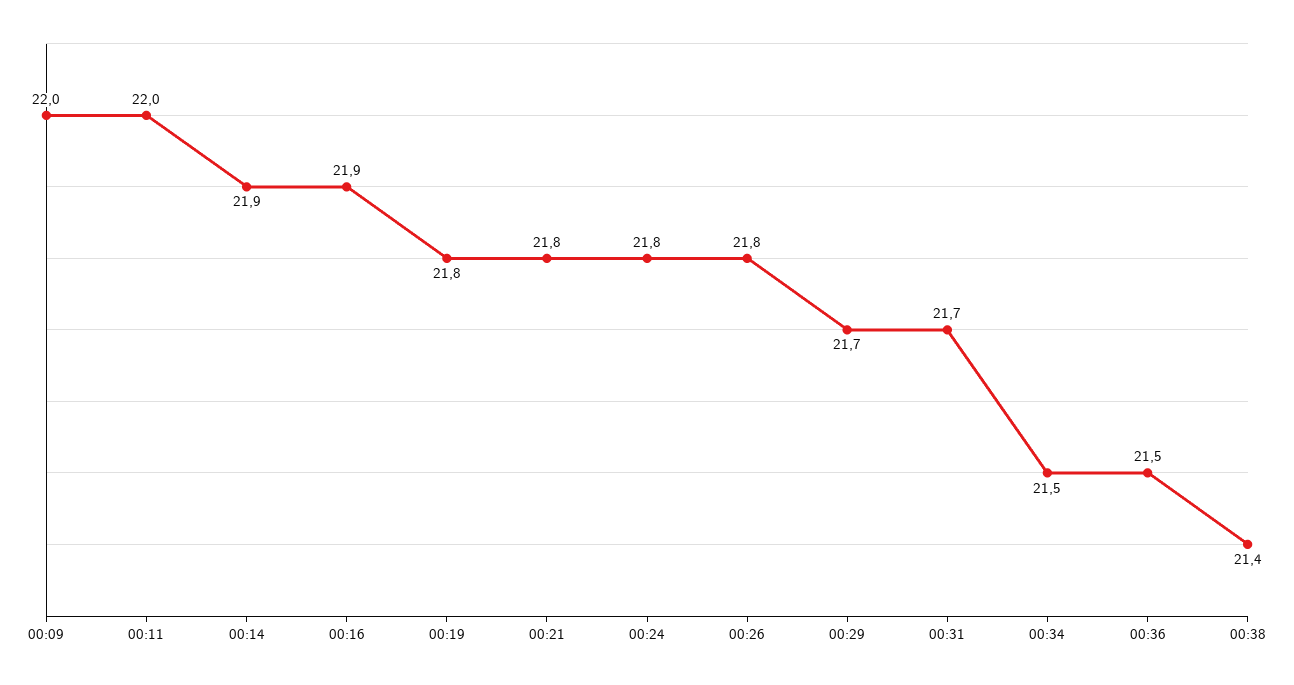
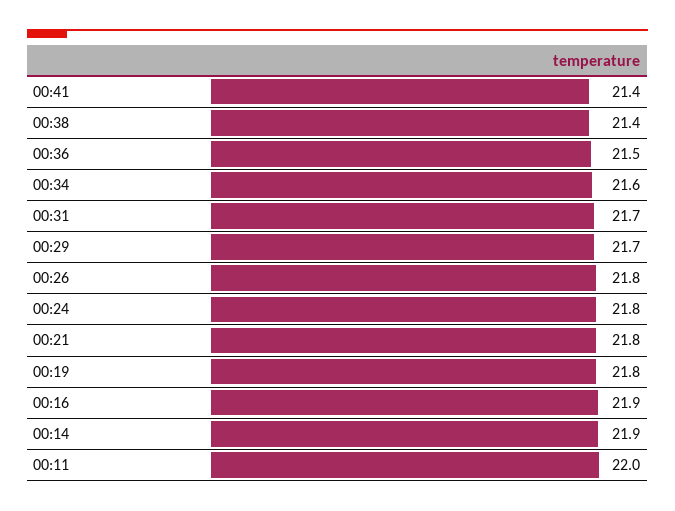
00:09: 22 -> none
00:34: 21.5 -> 21.6
00:41: none -> 21.4

